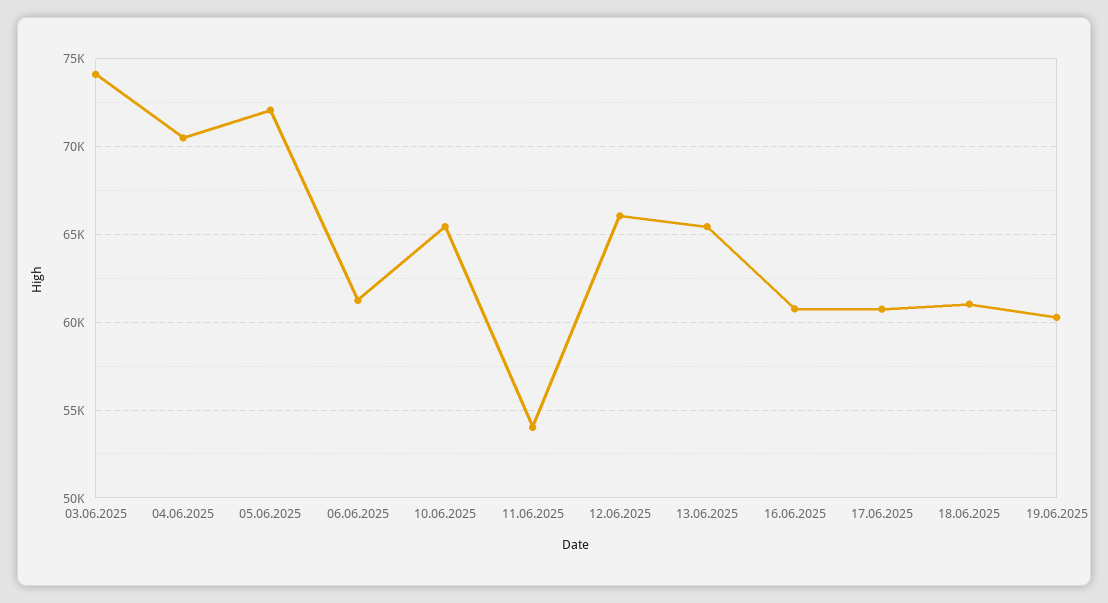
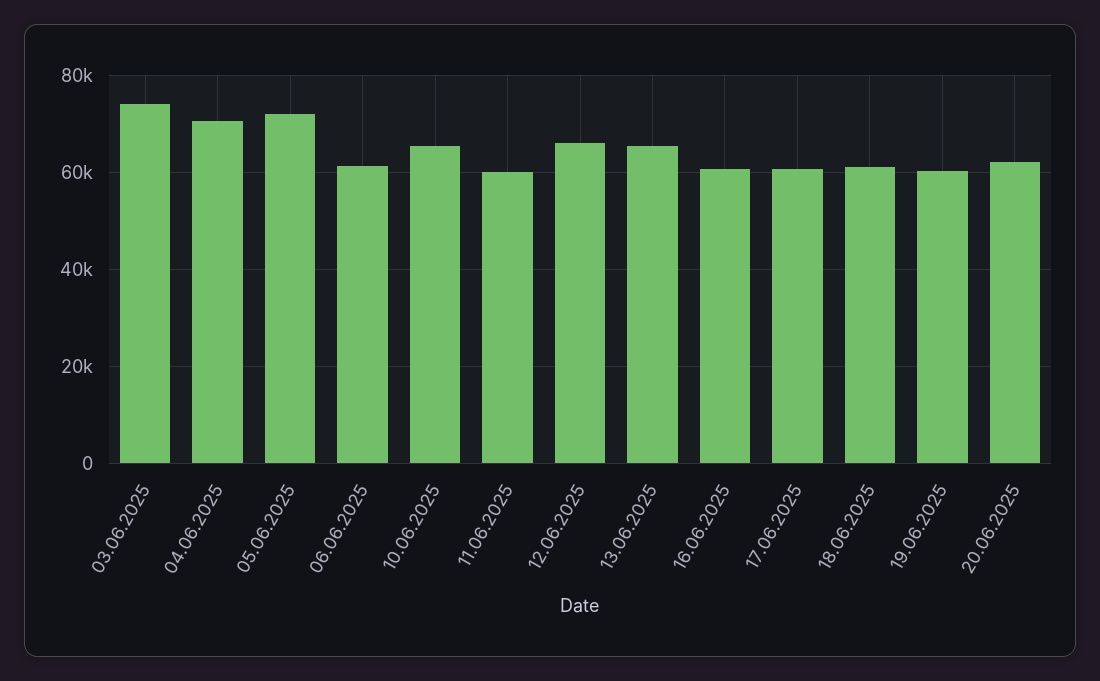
11.06.2025: 54000 -> 60000
20.06.2025: none -> 62000

